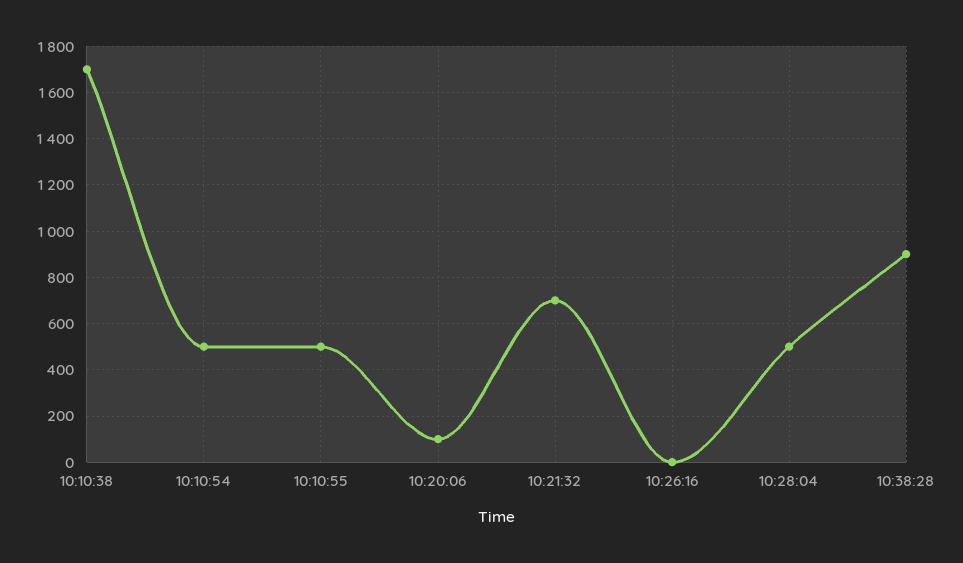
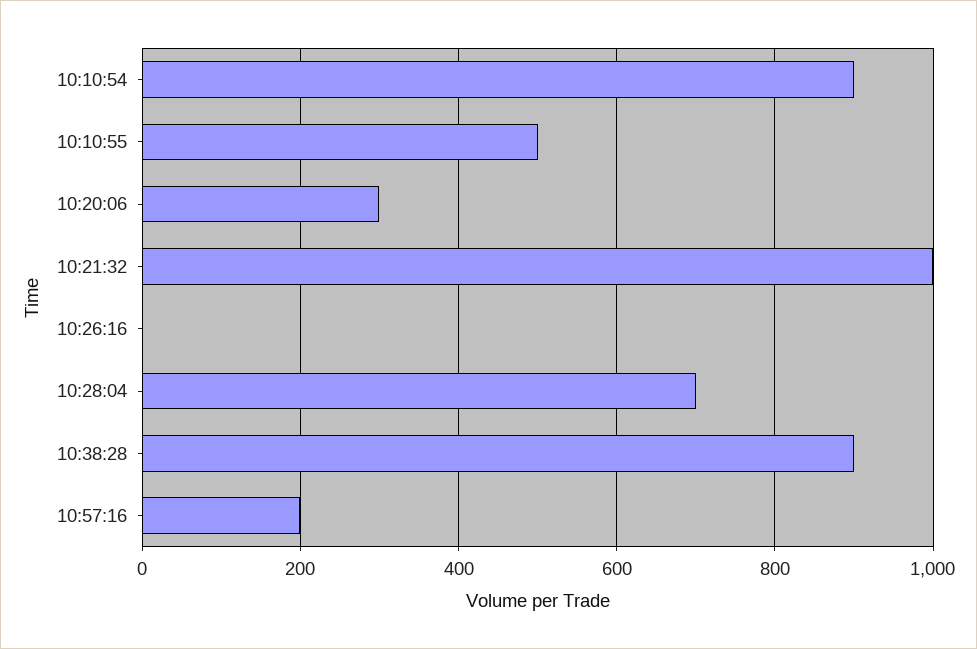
10:10:38: 1700 -> none
10:10:54: 500 -> 900
10:20:06: 100 -> 300
10:21:32: 700 -> 1000
10:28:04: 500 -> 700
10:57:16: none -> 200

